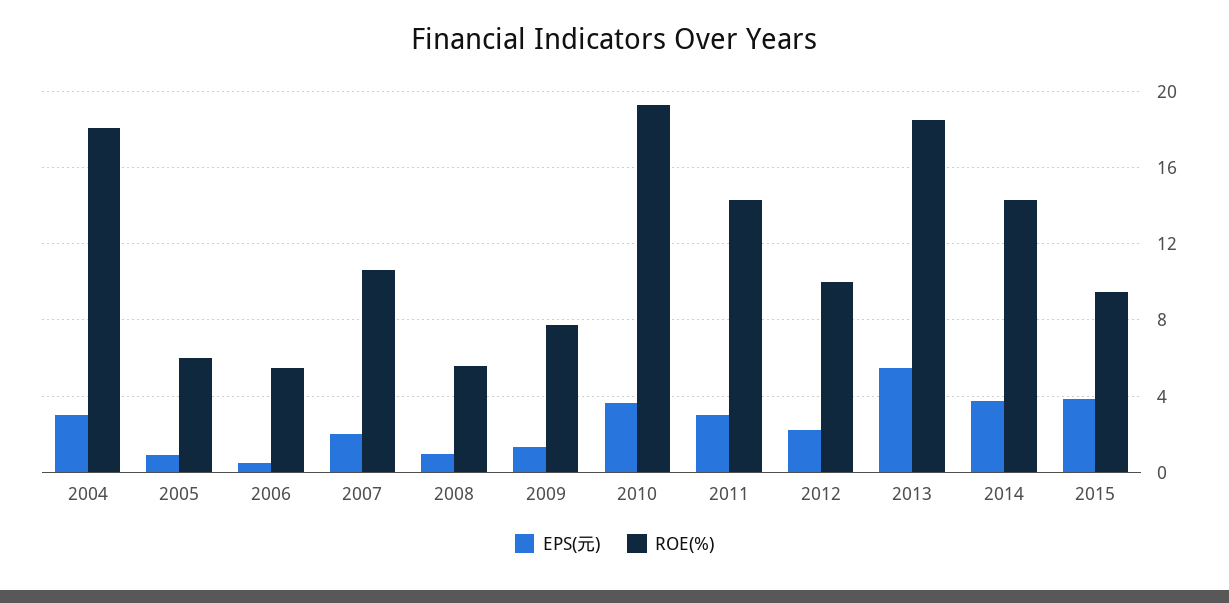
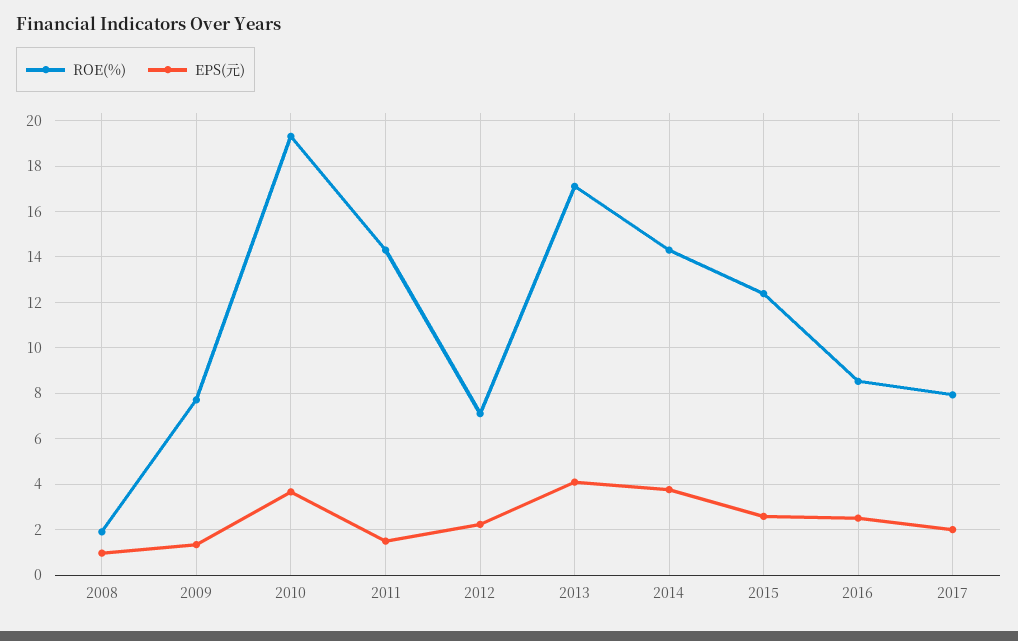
EPS(元), 2004: 3 -> none
ROE(%), 2004: 18 -> none
EPS(元), 2005: 1 -> none
ROE(%), 2005: 6 -> none
EPS(元), 2006: 0.5 -> none
ROE(%), 2006: 5.5 -> none
EPS(元), 2007: 2 -> none
ROE(%), 2007: 10.5 -> none
ROE(%), 2008: 5.5 -> 2
EPS(元), 2011: 3 -> 1.5
ROE(%), 2012: 10 -> 7
EPS(元), 2013: 5.5 -> 4
ROE(%), 2013: 18.5 -> 17
EPS(元), 2015: 4 -> 2.5
ROE(%), 2015: 9.5 -> 12.5
ROE(%), 2016: none -> 8.5
EPS(元), 2016: none -> 2.5
ROE(%), 2017: none -> 8
EPS(元), 2017: none -> 2

